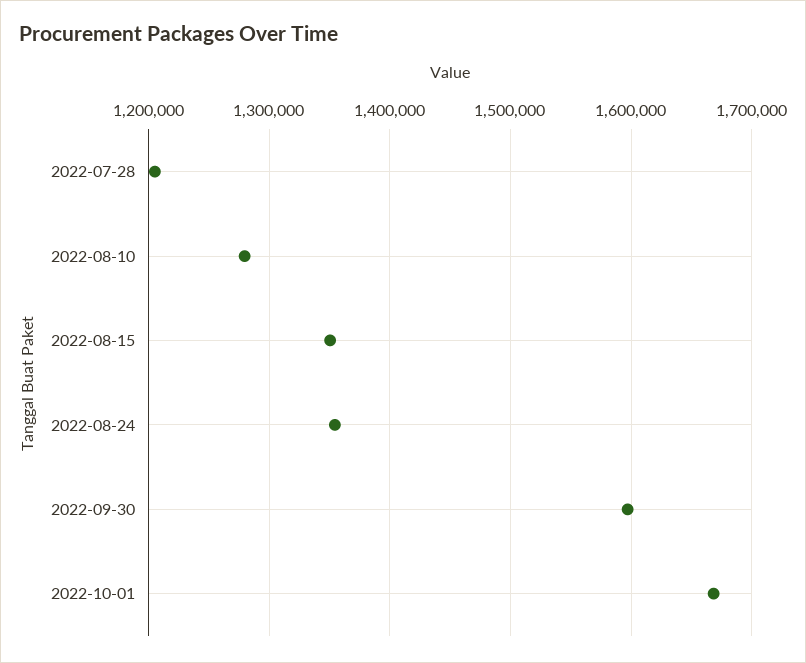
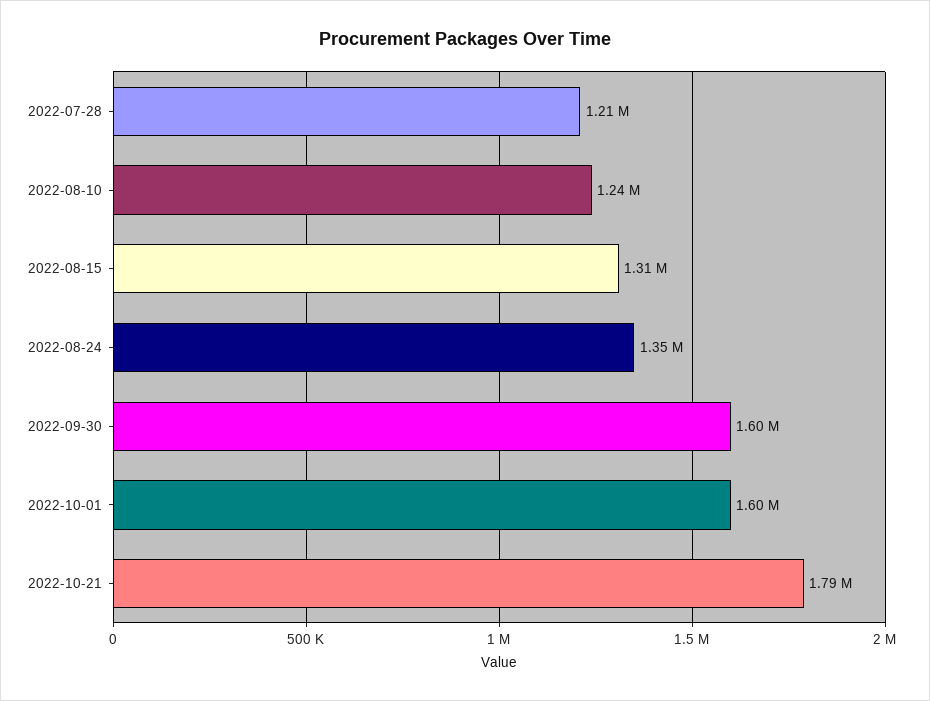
2022-08-10: 1280000 -> 1240000
2022-08-15: 1350000 -> 1310000
2022-10-01: 1670000 -> 1600000
2022-10-21: none -> 1790000

